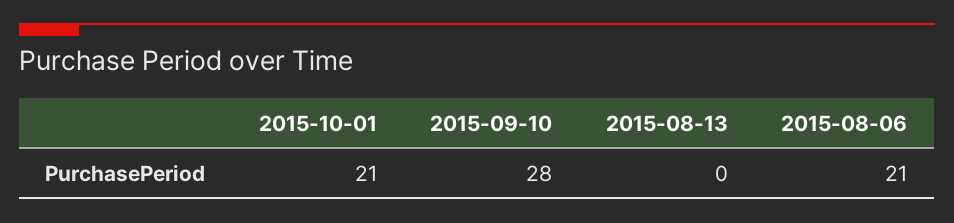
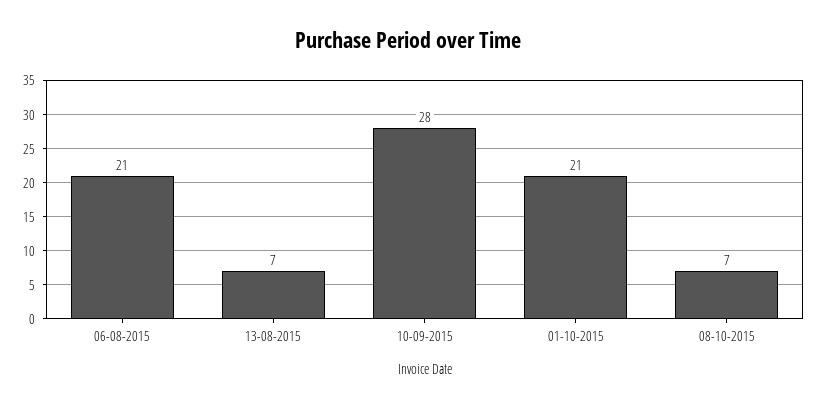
2015-08-13: 0 -> 7
08-10-2015: none -> 7

